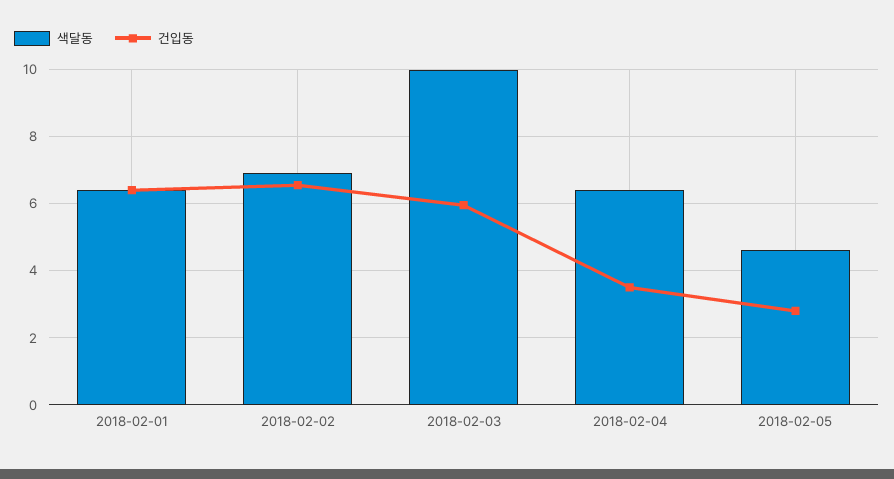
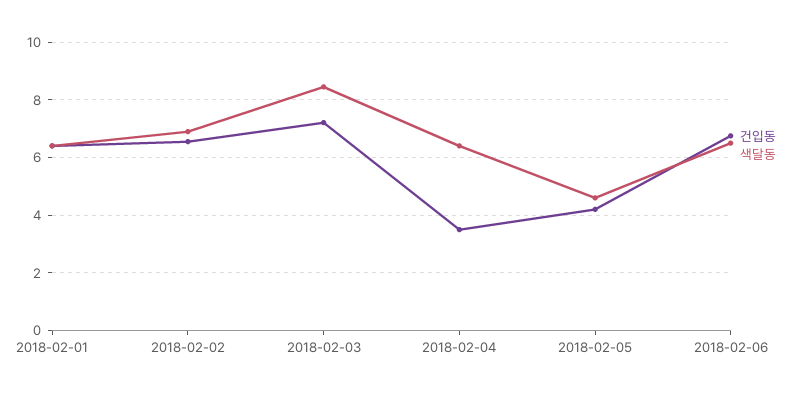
색달동, 2018-02-03: 10 -> 8.5
건입동, 2018-02-03: 6 -> 7.25
건입동, 2018-02-05: 2.8 -> 4.25
건입동, 2018-02-06: none -> 6.75
색달동, 2018-02-06: none -> 6.5

